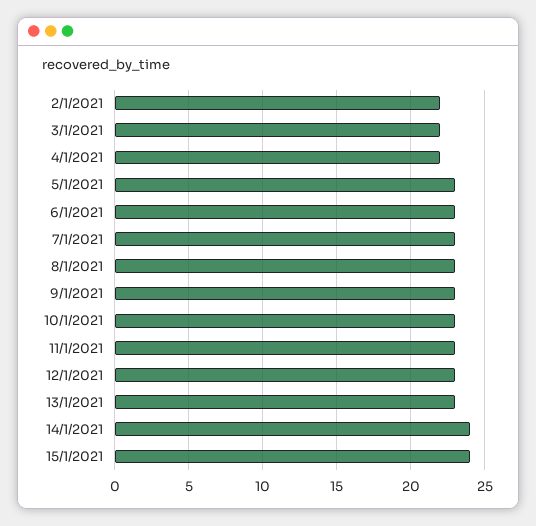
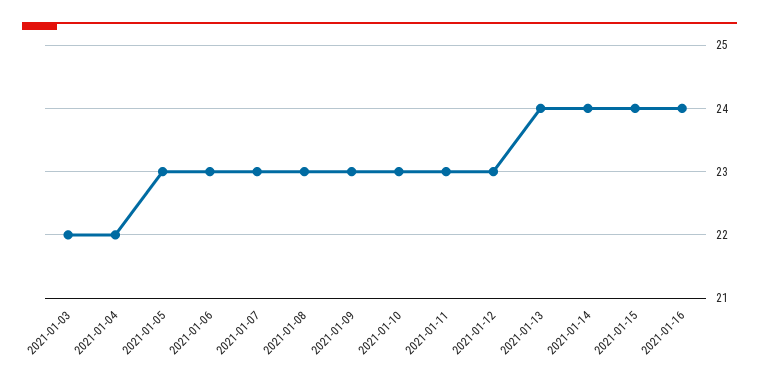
2/1/2021: 22 -> none
13/1/2021: 23 -> 24
2021-01-16: none -> 24

